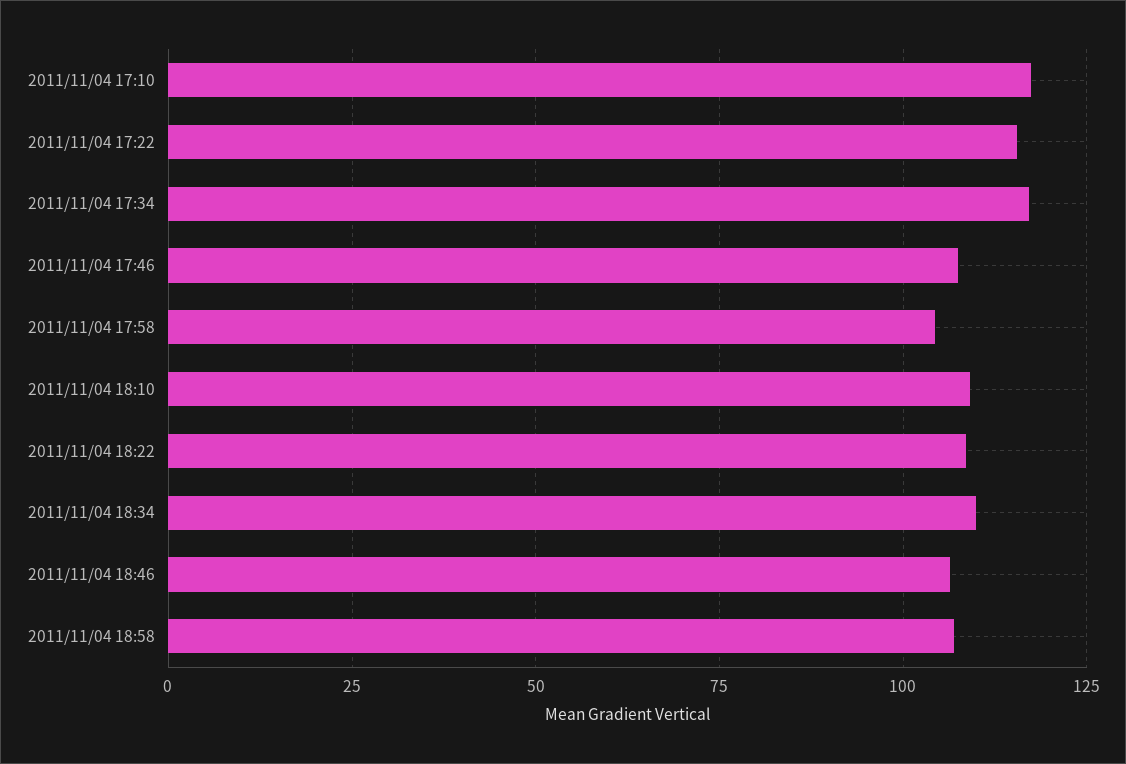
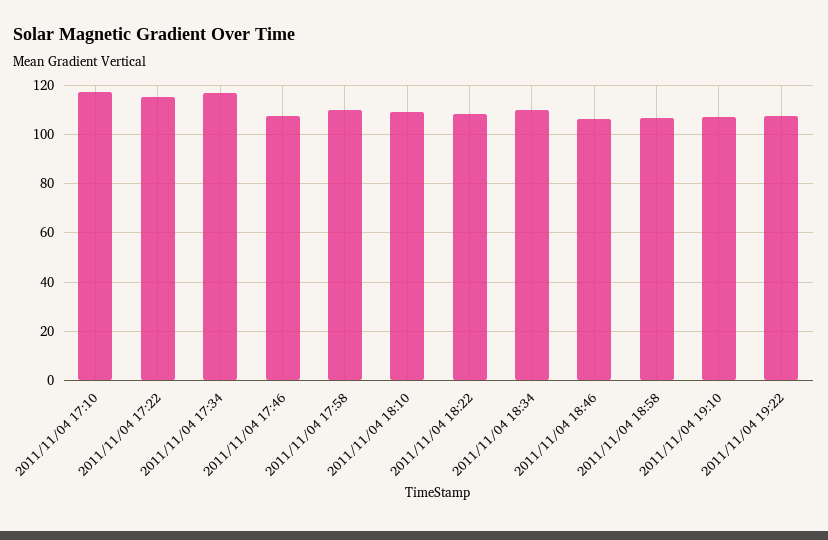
2011/11/04 17:58: 105 -> 110
2011/11/04 19:10: none -> 107.5
2011/11/04 19:22: none -> 107.5

